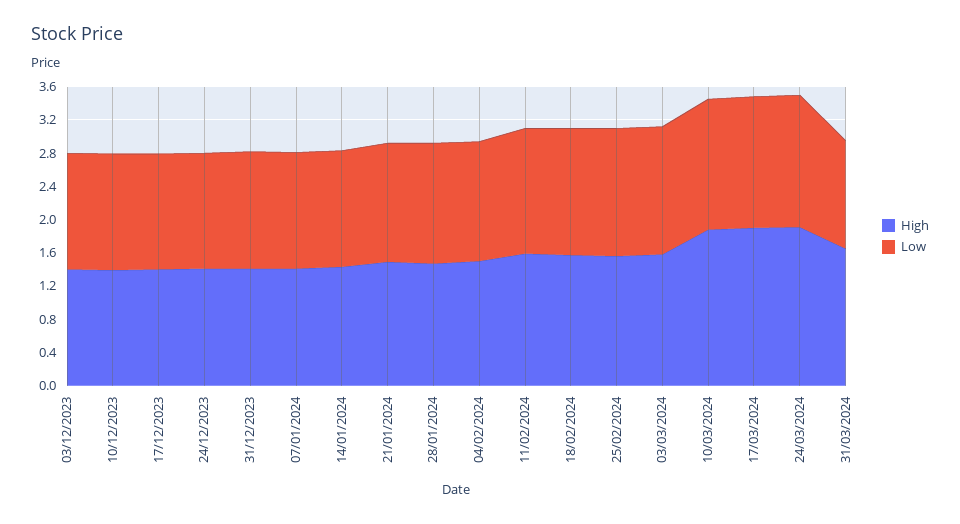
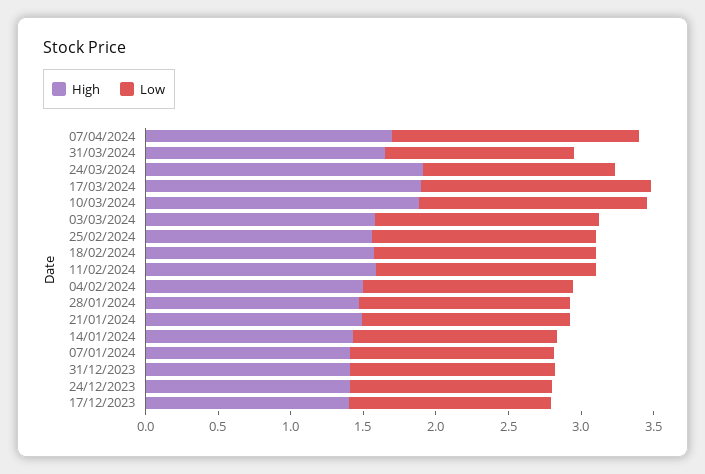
High, 03/12/2023: 1.4 -> none
Low, 03/12/2023: 1.4 -> none
High, 10/12/2023: 1.4 -> none
Low, 10/12/2023: 1.4 -> none
Low, 24/03/2024: 1.6 -> 1.3
High, 07/04/2024: none -> 1.7
Low, 07/04/2024: none -> 1.7

